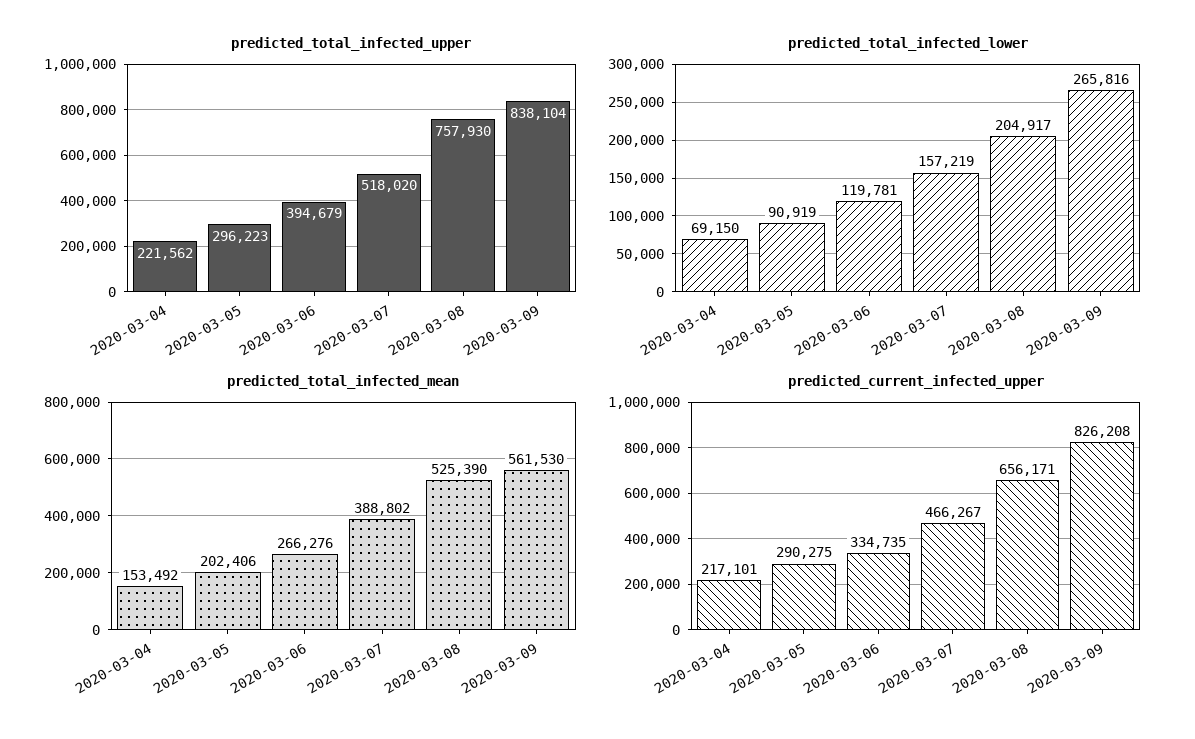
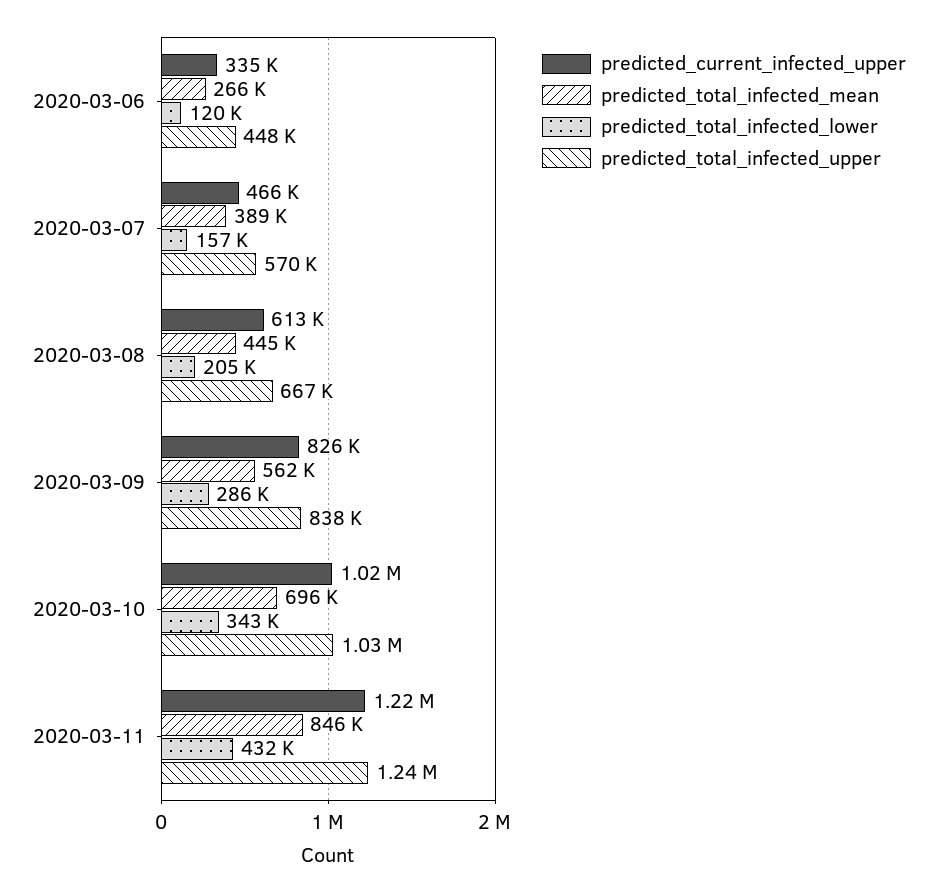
predicted_total_infected_upper, 2020-03-04: 221562 -> none
predicted_total_infected_upper, 2020-03-05: 296223 -> none
predicted_total_infected_upper, 2020-03-06: 394679 -> 448000
predicted_total_infected_upper, 2020-03-07: 518020 -> 570000
predicted_total_infected_upper, 2020-03-08: 757930 -> 667000
predicted_total_infected_lower, 2020-03-04: 69150 -> none
predicted_total_infected_lower, 2020-03-05: 90919 -> none
predicted_total_infected_lower, 2020-03-09: 265816 -> 286000
predicted_total_infected_mean, 2020-03-04: 153492 -> none
predicted_total_infected_mean, 2020-03-05: 202406 -> none
predicted_total_infected_mean, 2020-03-08: 525390 -> 445000
predicted_current_infected_upper, 2020-03-04: 217101 -> none
predicted_current_infected_upper, 2020-03-05: 290275 -> none
predicted_current_infected_upper, 2020-03-08: 656171 -> 613000
predicted_current_infected_upper, 2020-03-10: none -> 1020000
predicted_total_infected_mean, 2020-03-10: none -> 696000
predicted_total_infected_lower, 2020-03-10: none -> 343000
predicted_total_infected_upper, 2020-03-10: none -> 1030000
predicted_current_infected_upper, 2020-03-11: none -> 1220000
predicted_total_infected_mean, 2020-03-11: none -> 846000
predicted_total_infected_lower, 2020-03-11: none -> 432000
predicted_total_infected_upper, 2020-03-11: none -> 1240000

